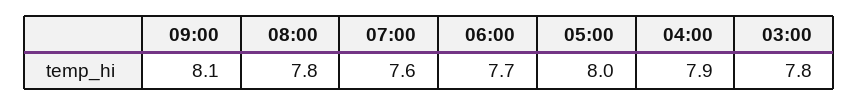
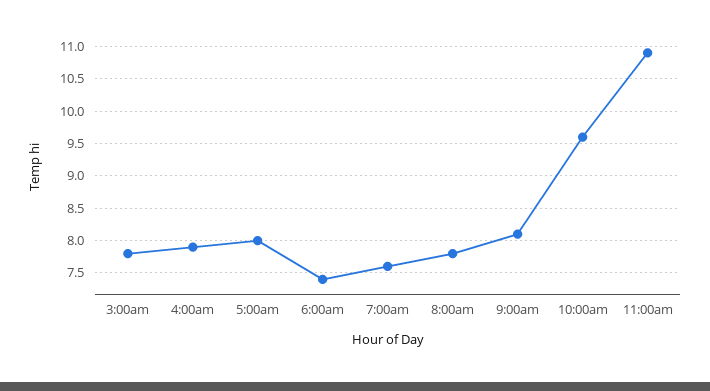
06:00: 7.7 -> 7.4
10:00am: none -> 9.6
11:00am: none -> 10.9

